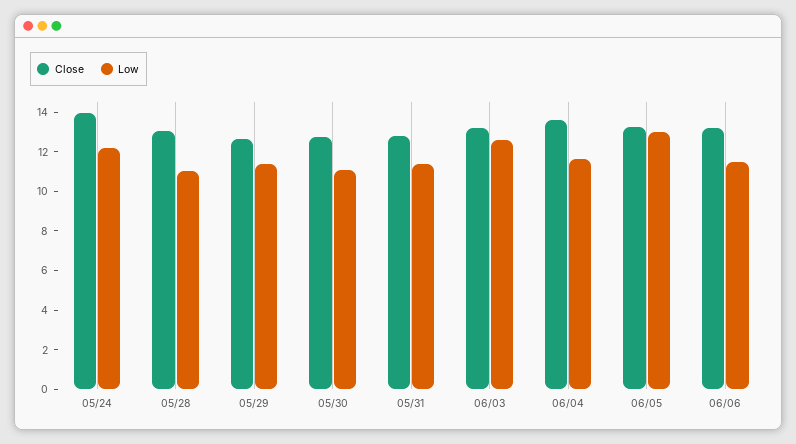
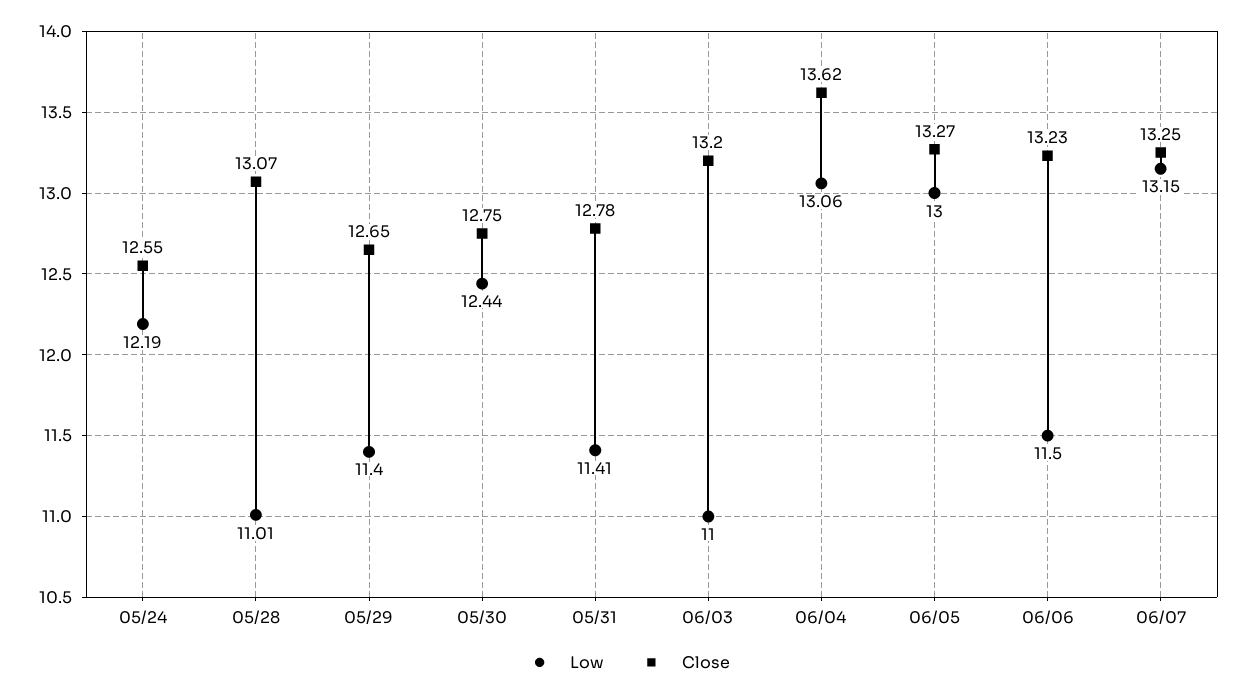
Close, 05/24: 14 -> 12.55
Low, 05/30: 11 -> 12.44
Low, 06/03: 12.5 -> 11
Low, 06/04: 11.5 -> 13.06
Low, 06/07: none -> 13.15
Close, 06/07: none -> 13.25

